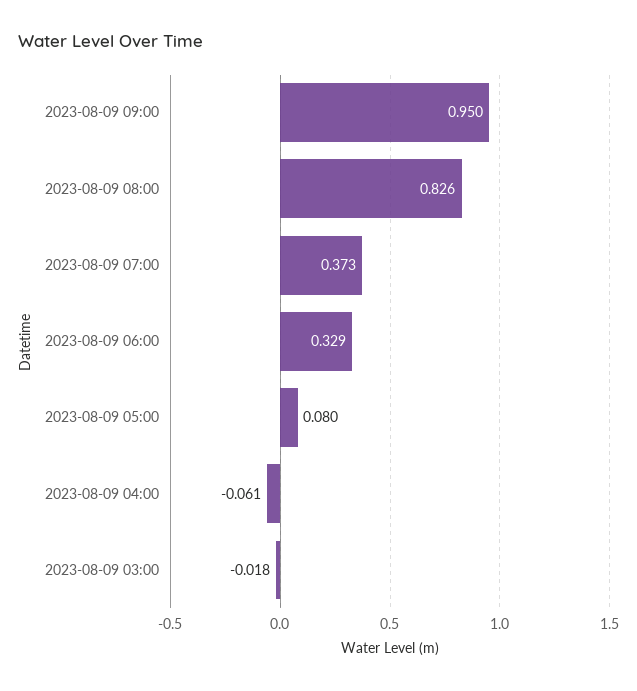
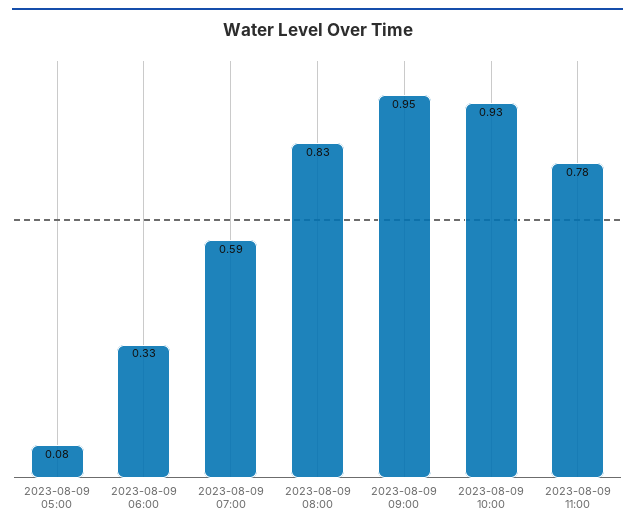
2023-08-09 07:00: 0.373 -> 0.59
2023-08-09 04:00: -0.061 -> none
2023-08-09 03:00: -0.018 -> none
2023-08-09 10:00: none -> 0.93
2023-08-09 11:00: none -> 0.78

